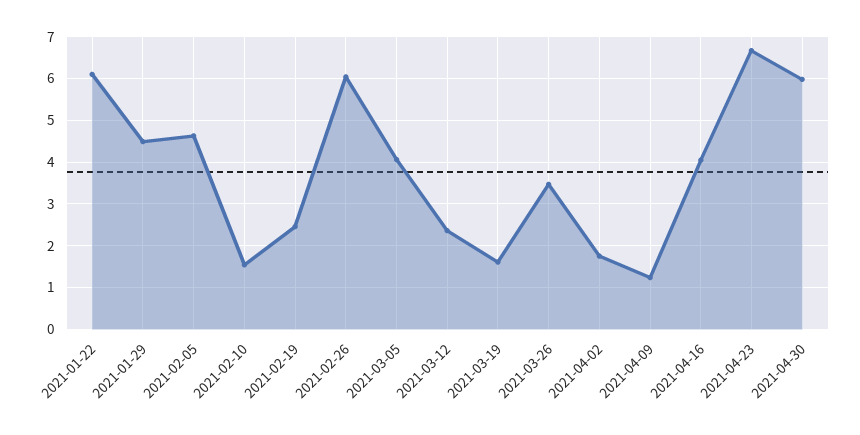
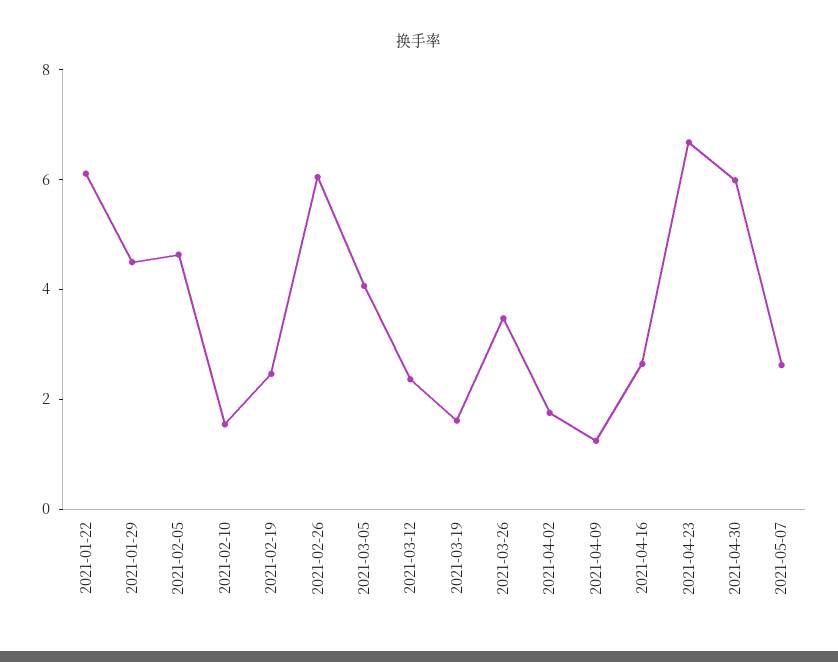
2021-04-16: 4 -> 2.5
2021-05-07: none -> 2.5

